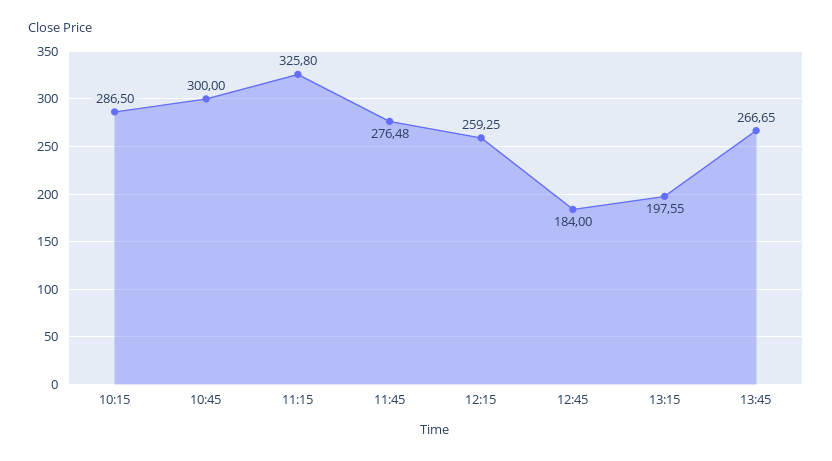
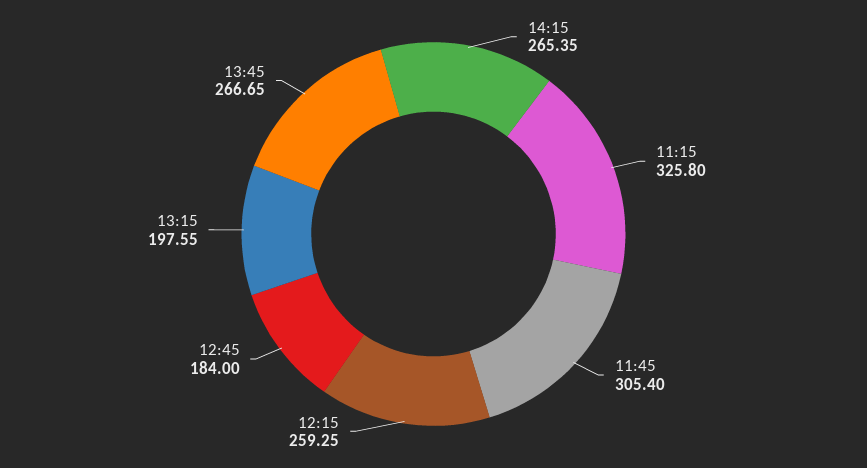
10:15: 286.5 -> none
10:45: 300 -> none
11:45: 276.48 -> 305.4
14:15: none -> 265.35

